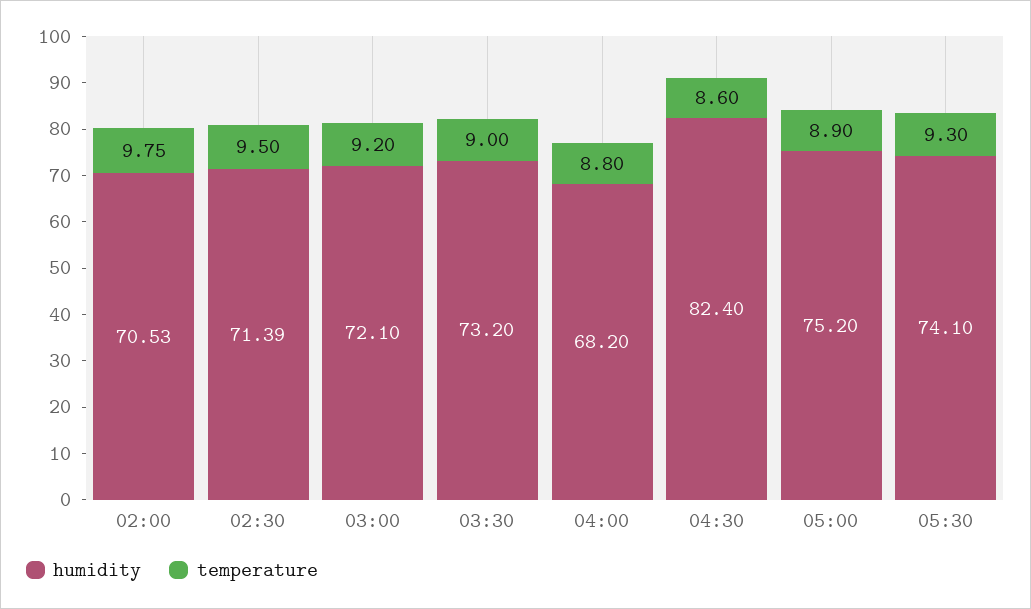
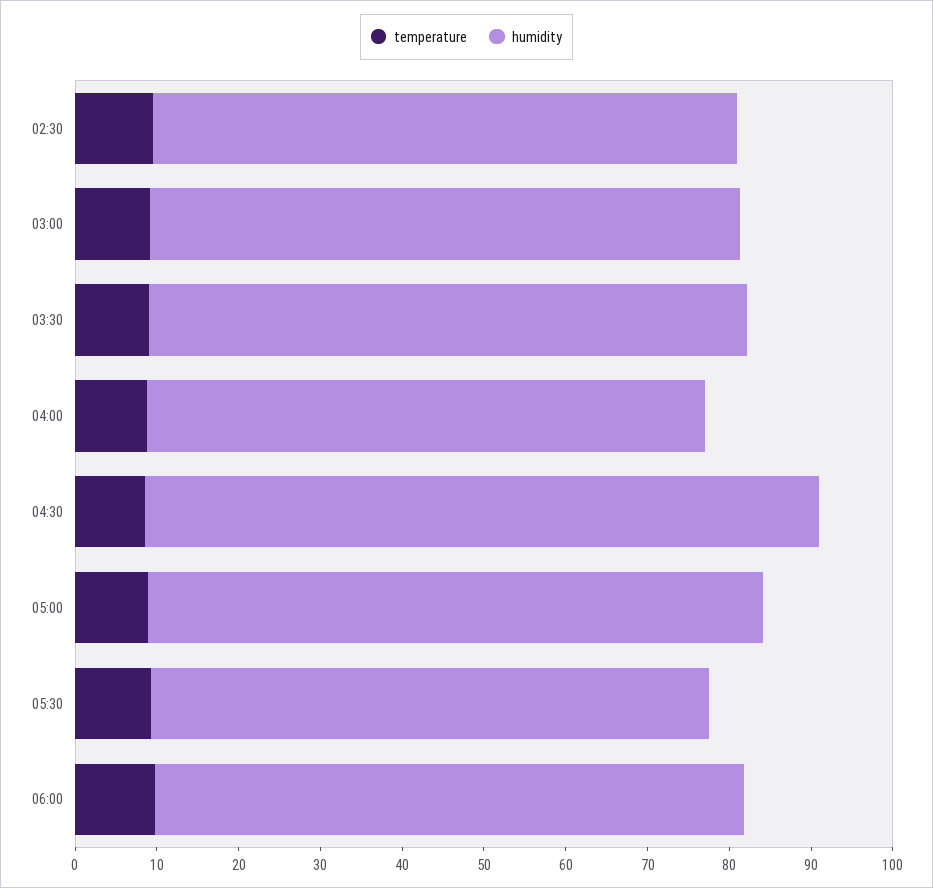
humidity, 02:00: 70.53 -> none
temperature, 02:00: 9.75 -> none
humidity, 05:30: 74.1 -> 68
temperature, 06:00: none -> 10
humidity, 06:00: none -> 72

